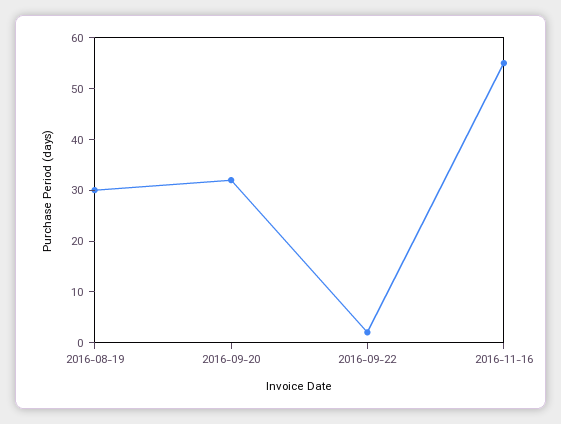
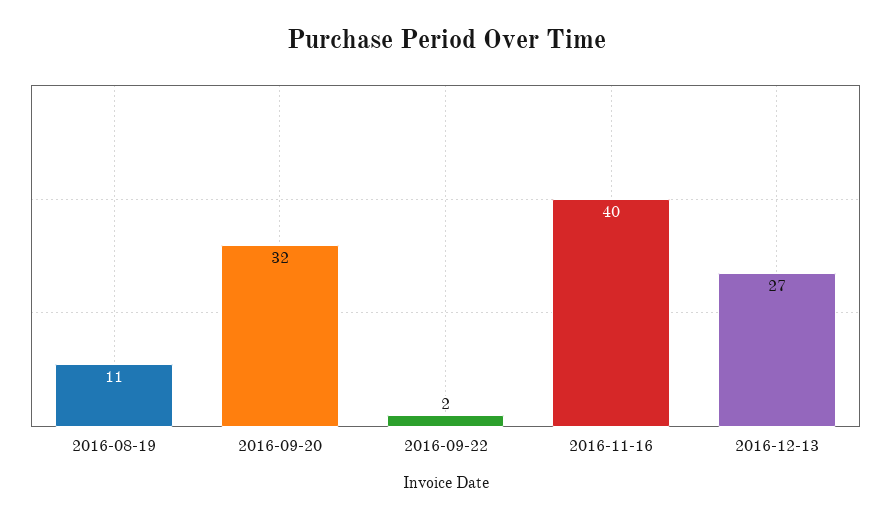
2016-08-19: 30 -> 11
2016-11-16: 55 -> 40
2016-12-13: none -> 27

